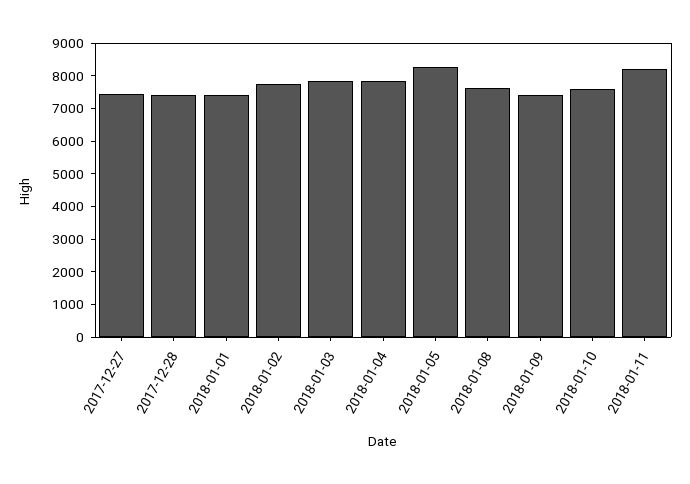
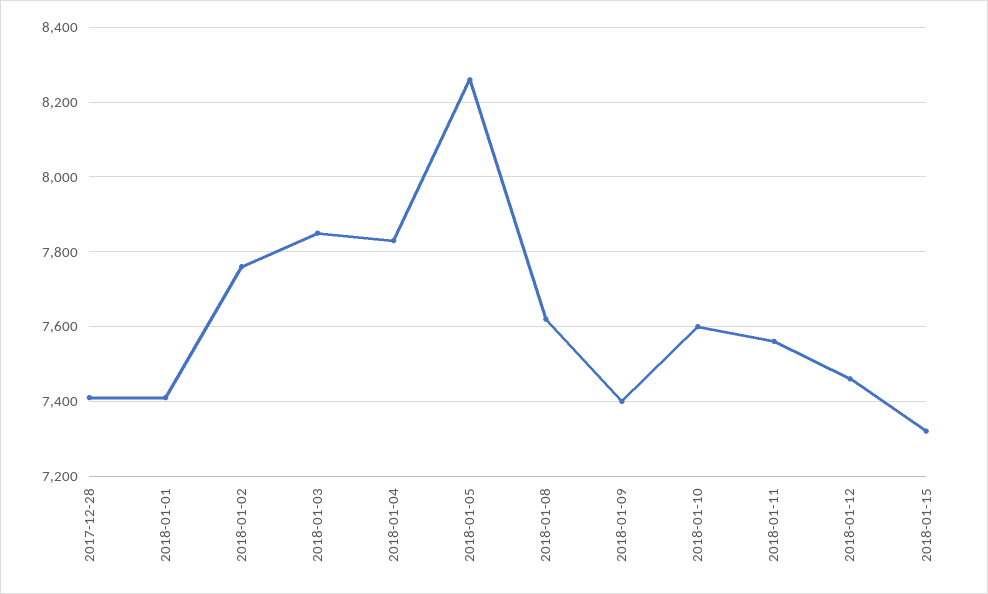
2017-12-27: 7500 -> none
2018-01-11: 8250 -> 7560
2018-01-12: none -> 7460
2018-01-15: none -> 7320

